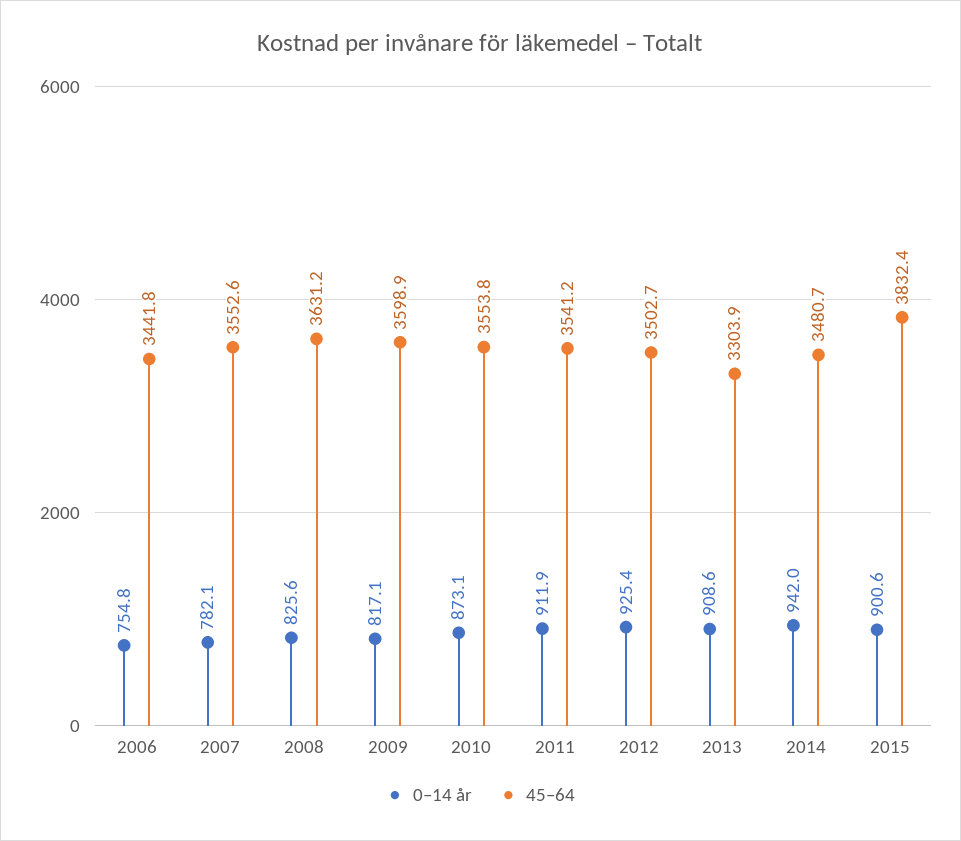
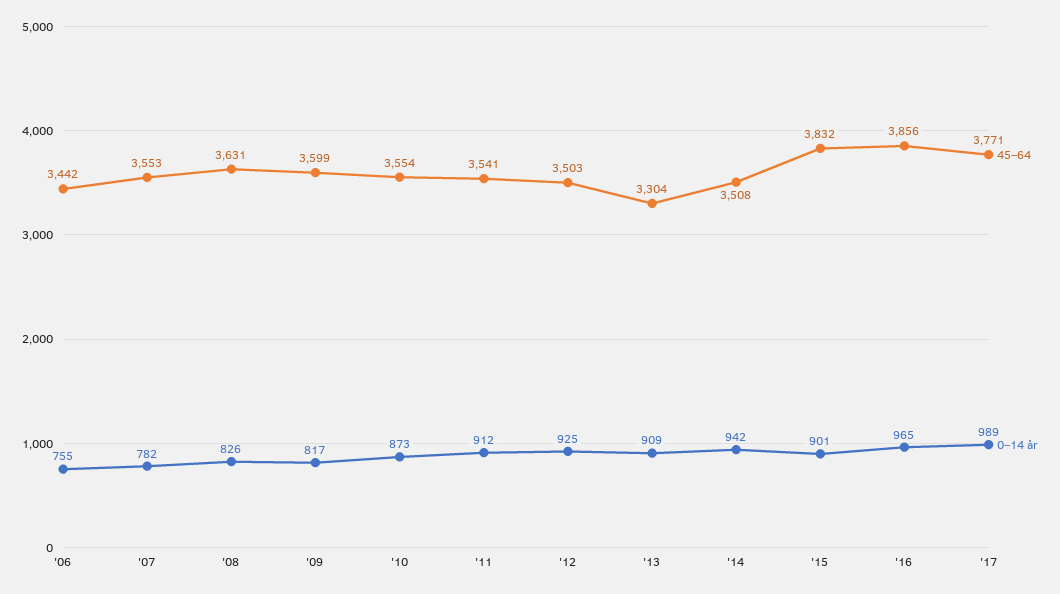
45–64, 2014: 3480.7 -> 3508
45–64, '16: none -> 3856
0–14 år, '16: none -> 965
45–64, '17: none -> 3771
0–14 år, '17: none -> 989

